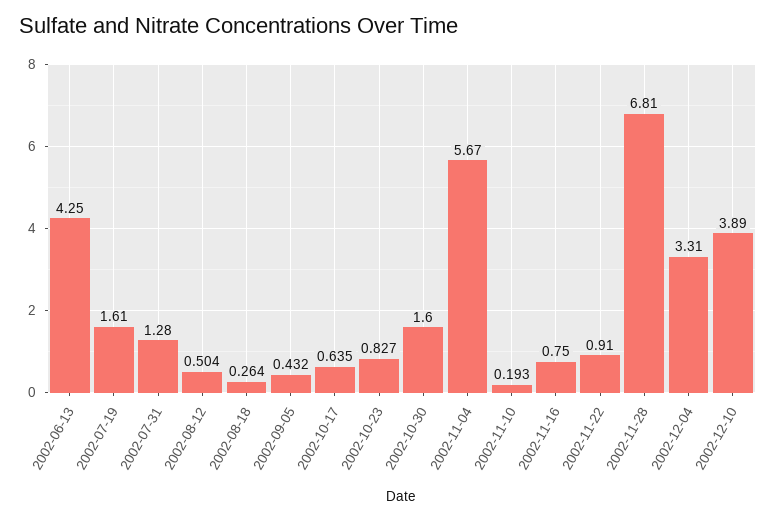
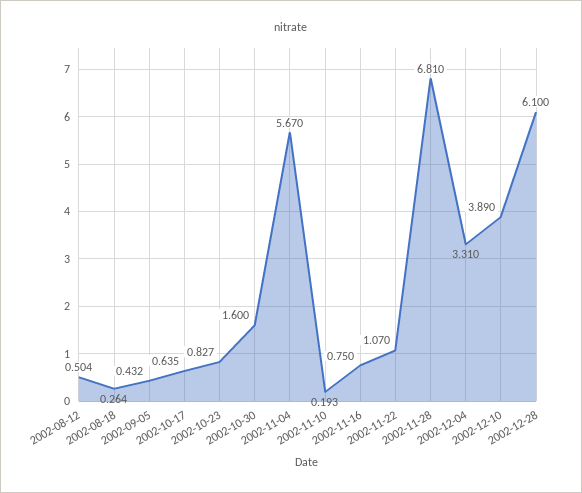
2002-06-13: 4.25 -> none
2002-07-19: 1.61 -> none
2002-07-31: 1.28 -> none
2002-11-22: 0.91 -> 1.07
2002-12-28: none -> 6.1

